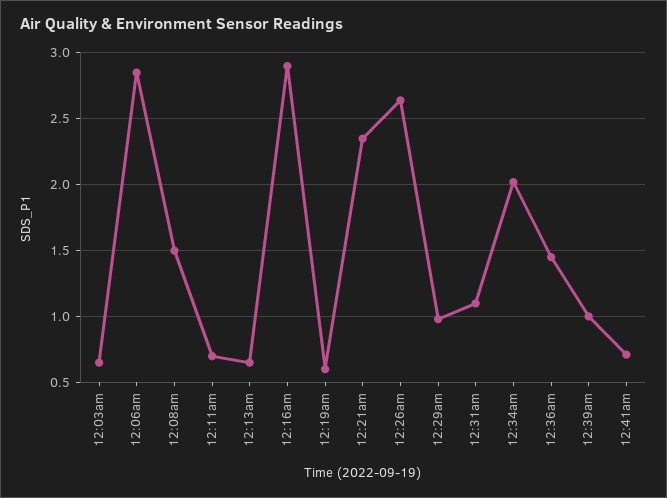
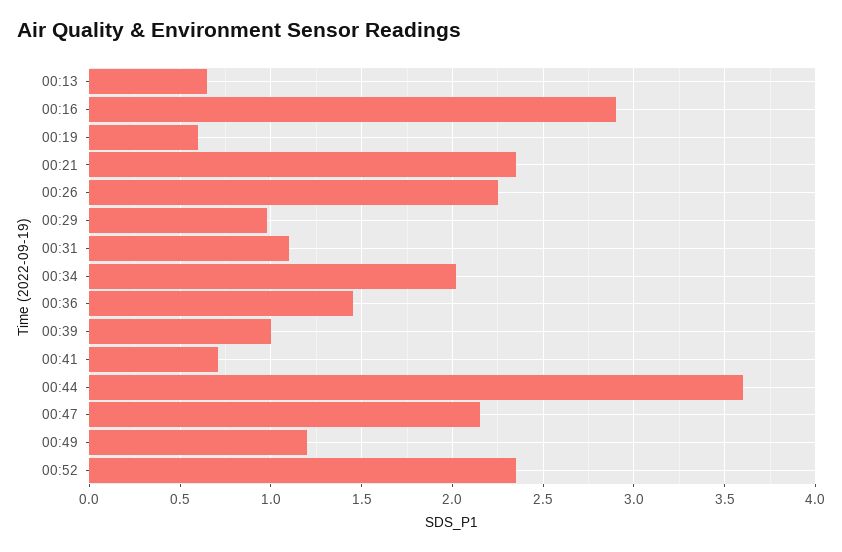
12:03am: 0.65 -> none
12:06am: 2.85 -> none
12:08am: 1.5 -> none
12:11am: 0.7 -> none
12:26am: 2.65 -> 2.25
00:44: none -> 3.6
00:47: none -> 2.15
00:49: none -> 1.2
00:52: none -> 2.35

